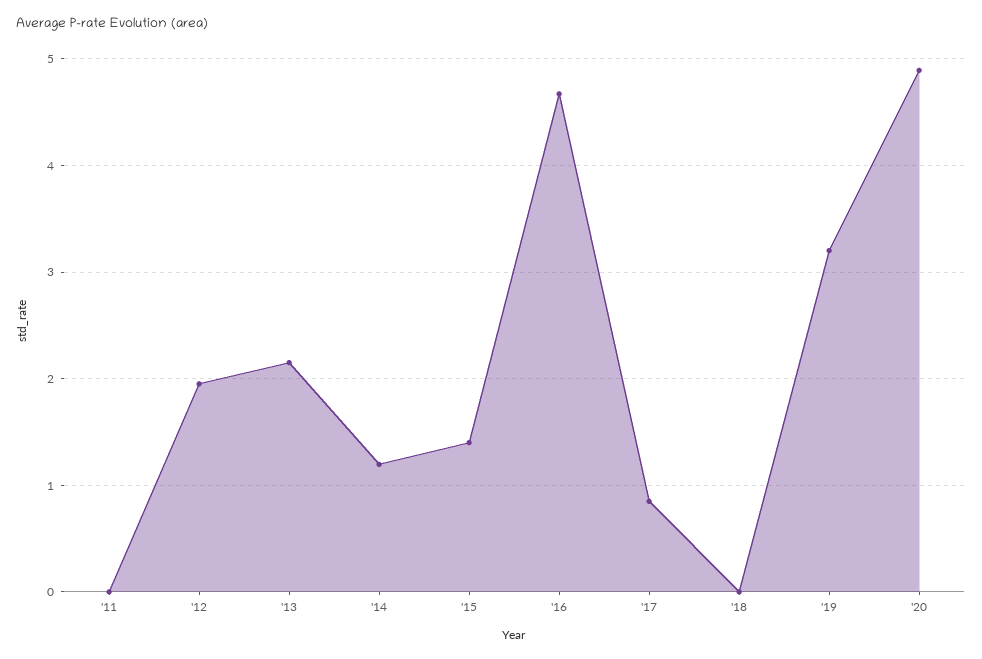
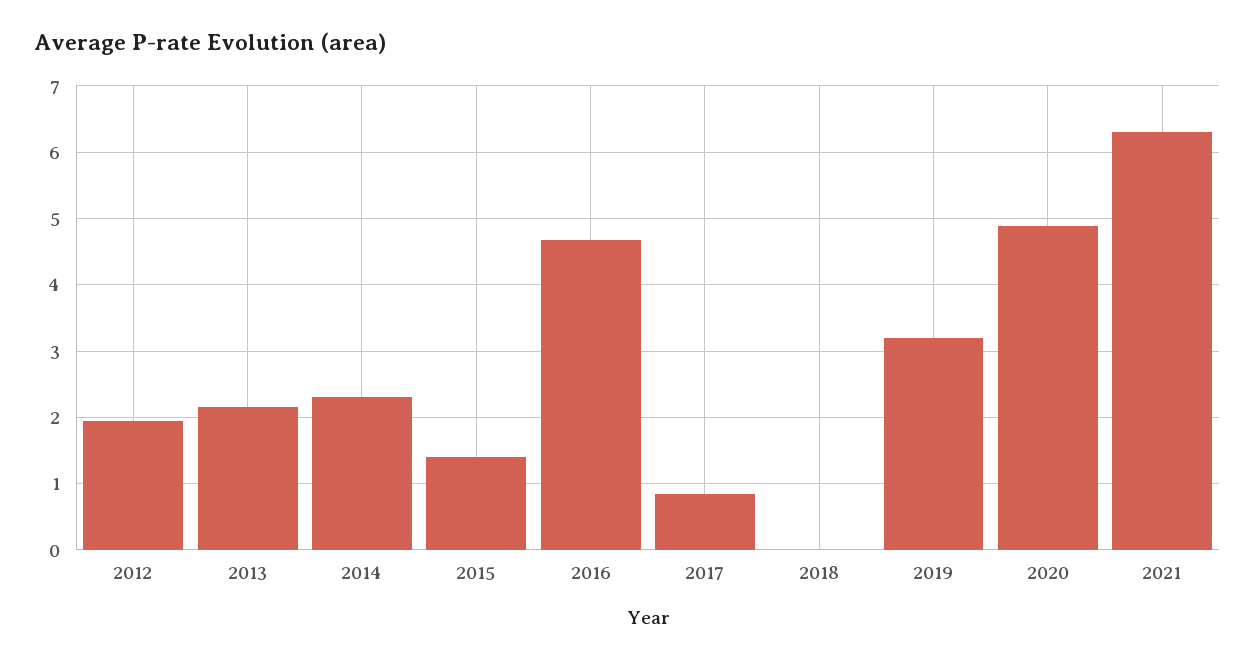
'11: 0 -> none
'14: 1.2 -> 2.3
2021: none -> 6.3

